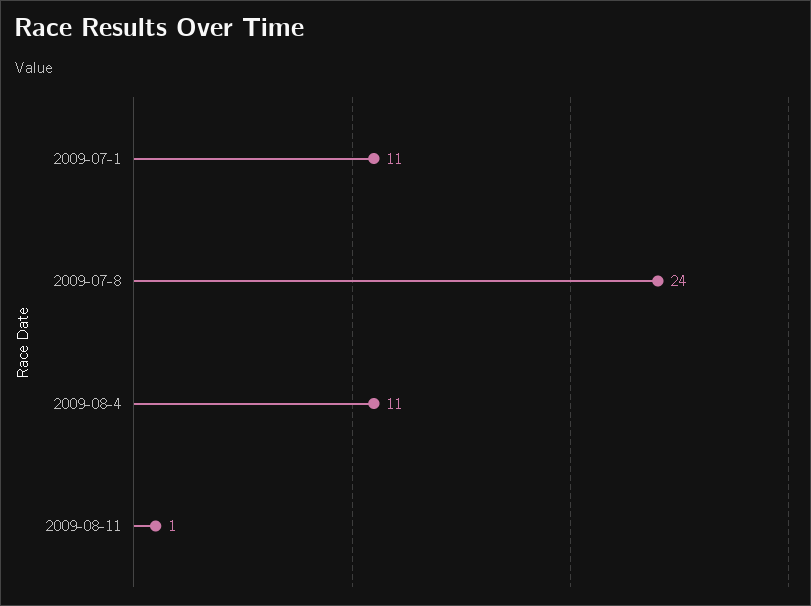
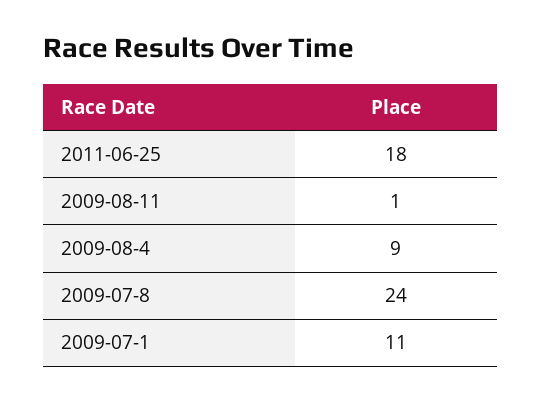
2009-08-4: 11 -> 9
2011-06-25: none -> 18

